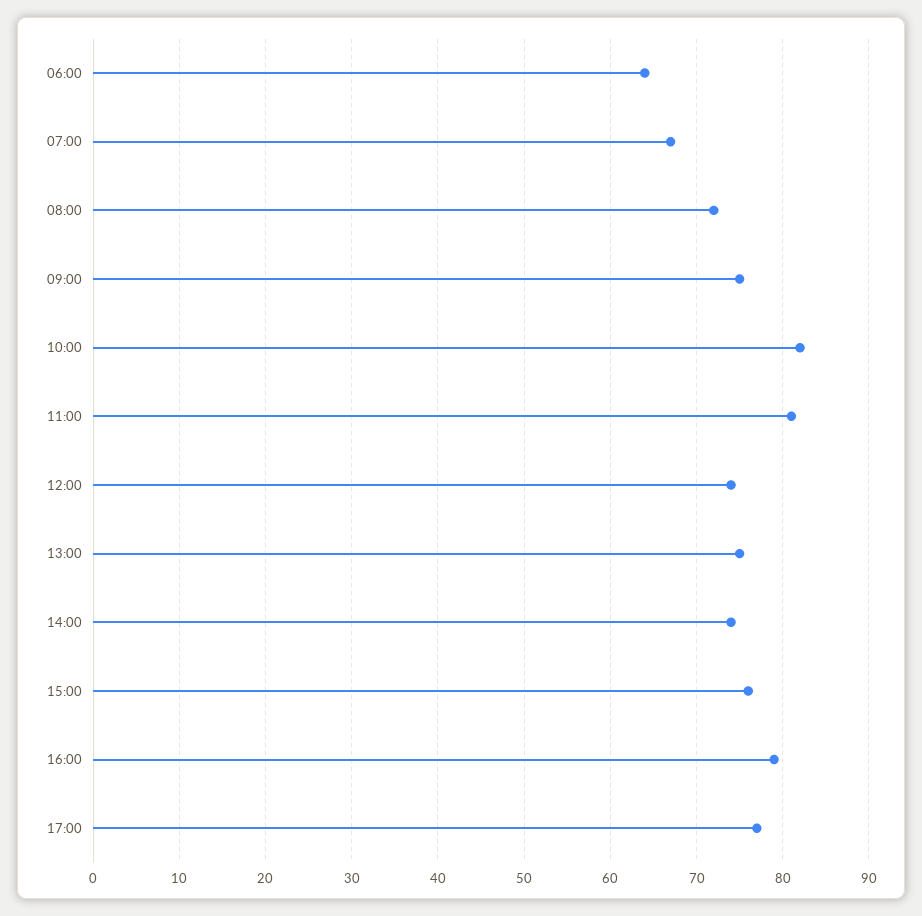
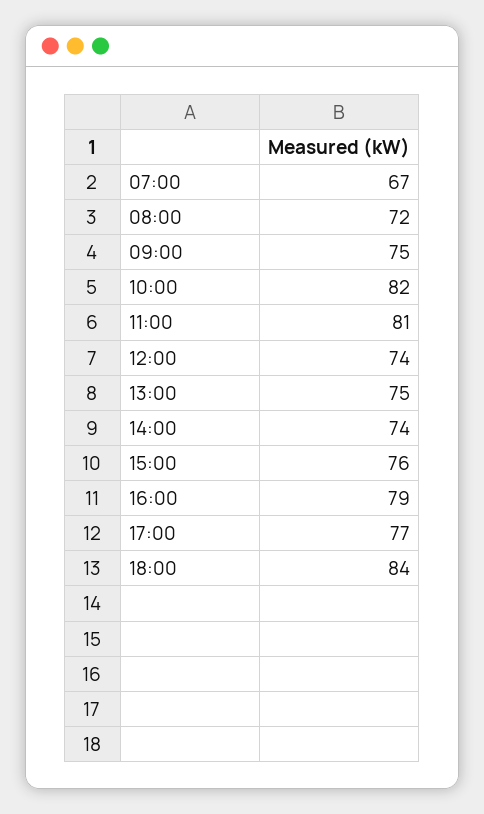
06:00: 64 -> none
18:00: none -> 84

